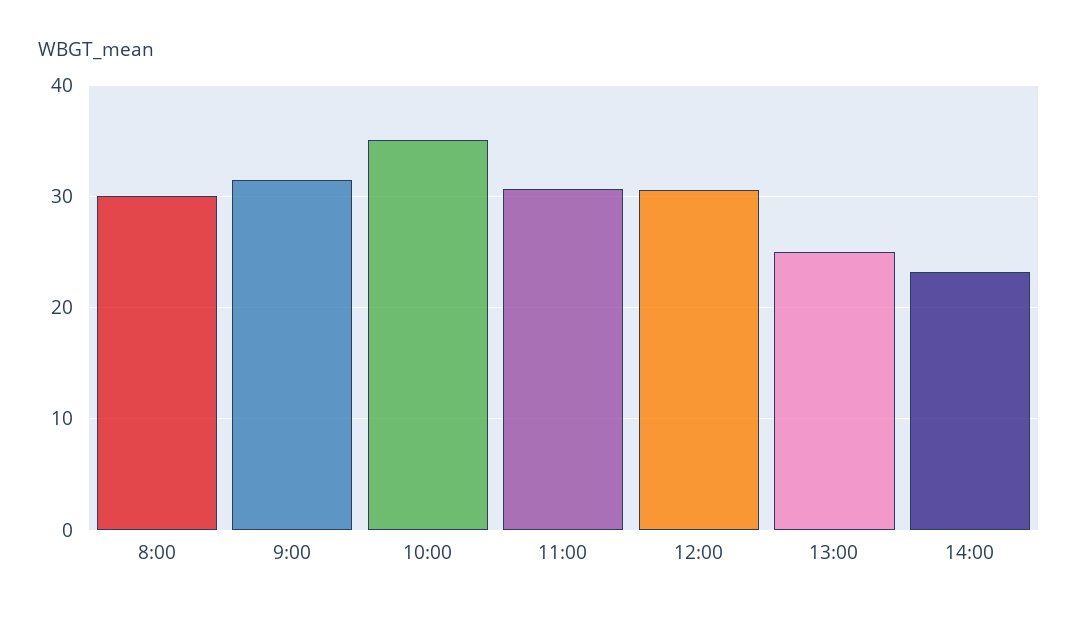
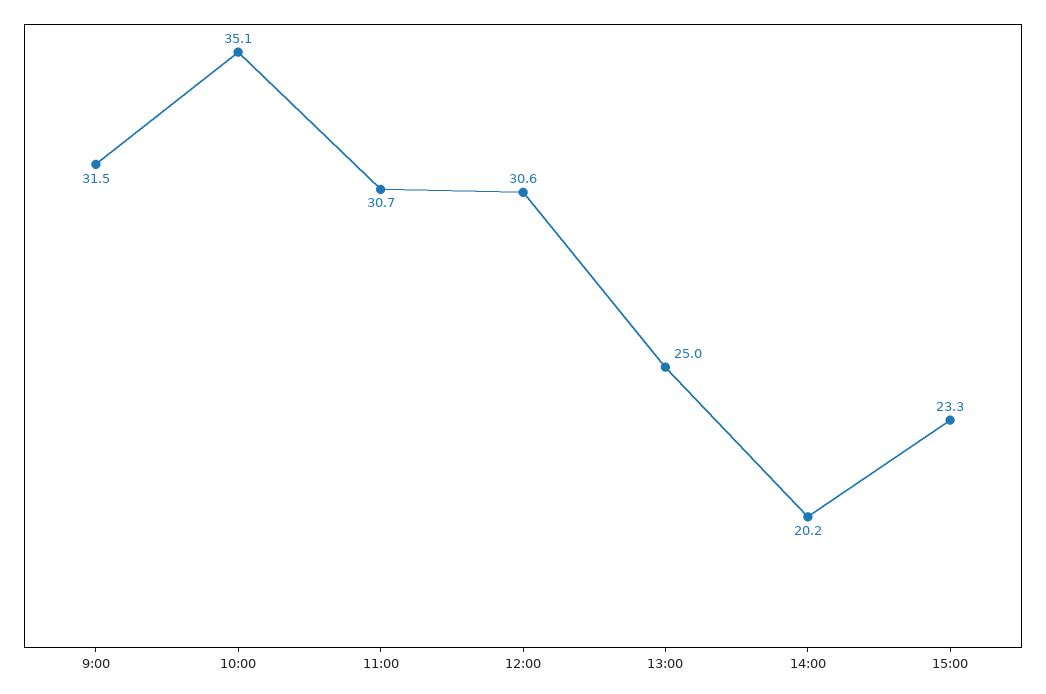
8:00: 30 -> none
14:00: 23 -> 20.2
15:00: none -> 23.3

